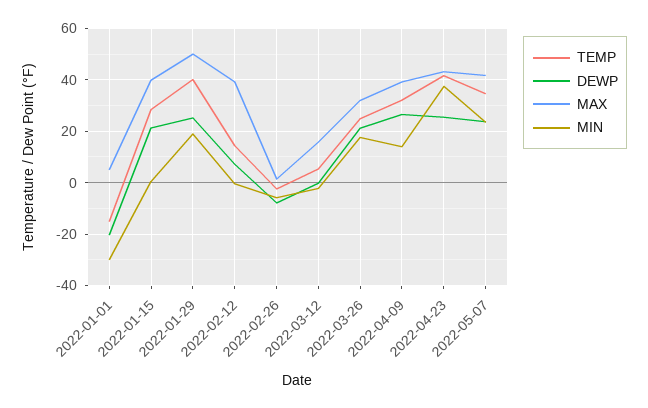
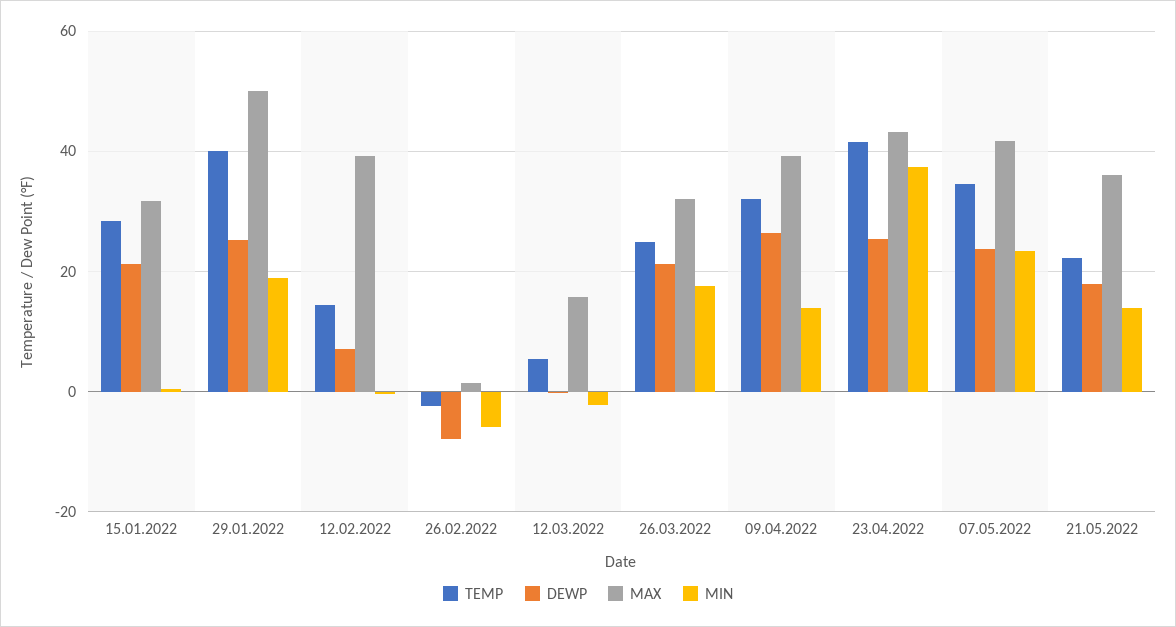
TEMP, 2022-01-01: -15 -> none
DEWP, 2022-01-01: -20 -> none
MAX, 2022-01-01: 5 -> none
MIN, 2022-01-01: -30 -> none
MAX, 2022-01-15: 40 -> 32
TEMP, 21.05.2022: none -> 22
DEWP, 21.05.2022: none -> 18
MAX, 21.05.2022: none -> 36
MIN, 21.05.2022: none -> 14

